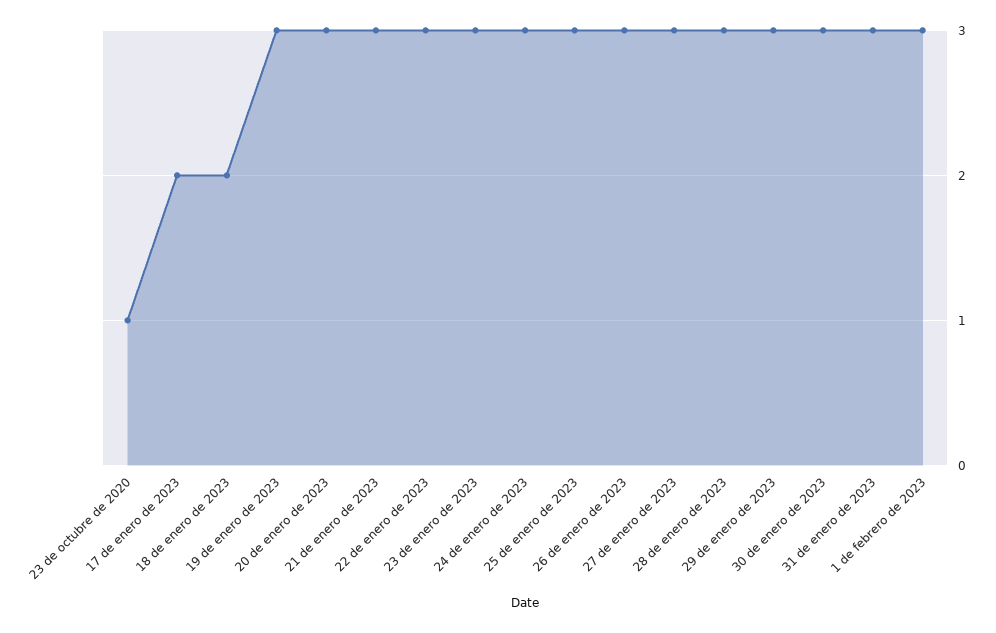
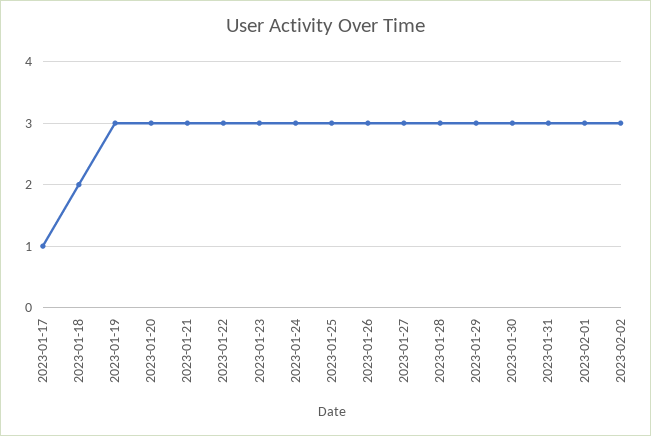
23 de octubre de 2020: 1 -> none
17 de enero de 2023: 2 -> 1
2023-02-02: none -> 3

